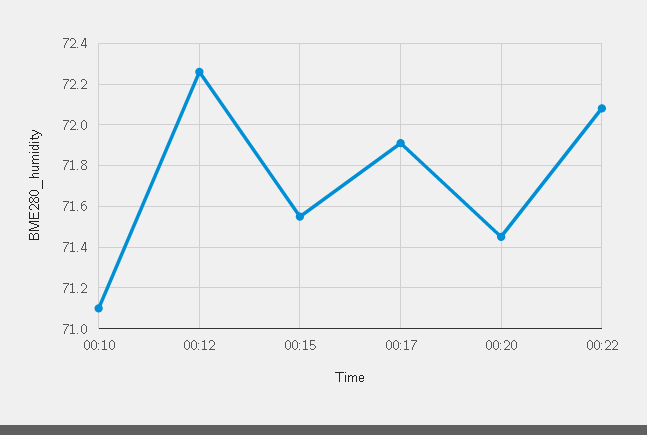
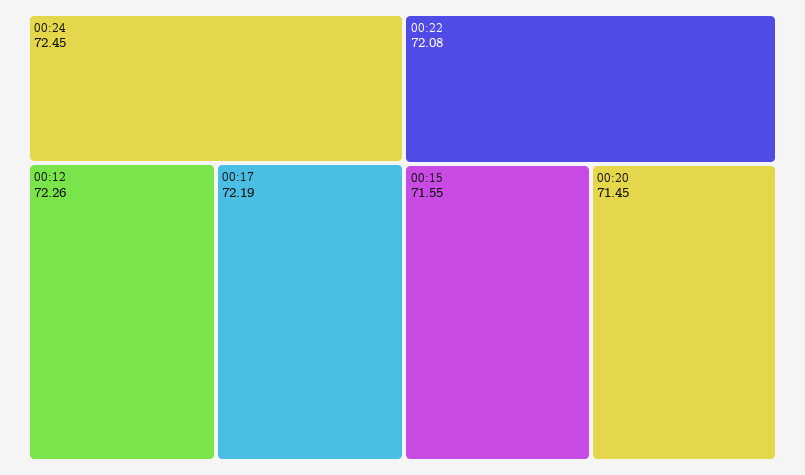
00:10: 71.1 -> none
00:17: 71.9 -> 72.19
00:24: none -> 72.45

